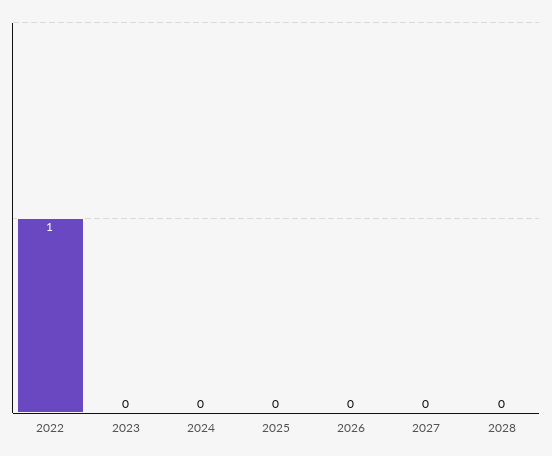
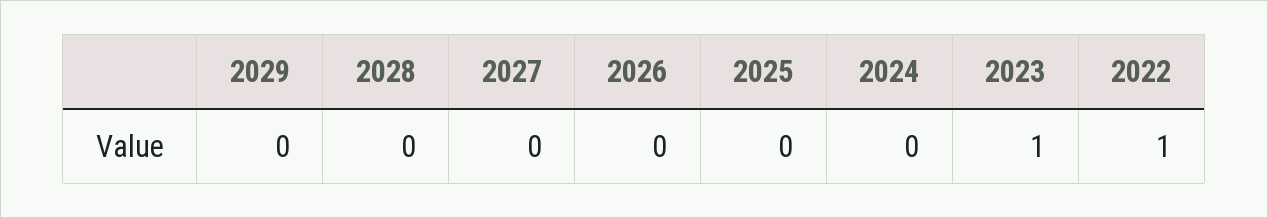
2023: 0 -> 1
2029: none -> 0

